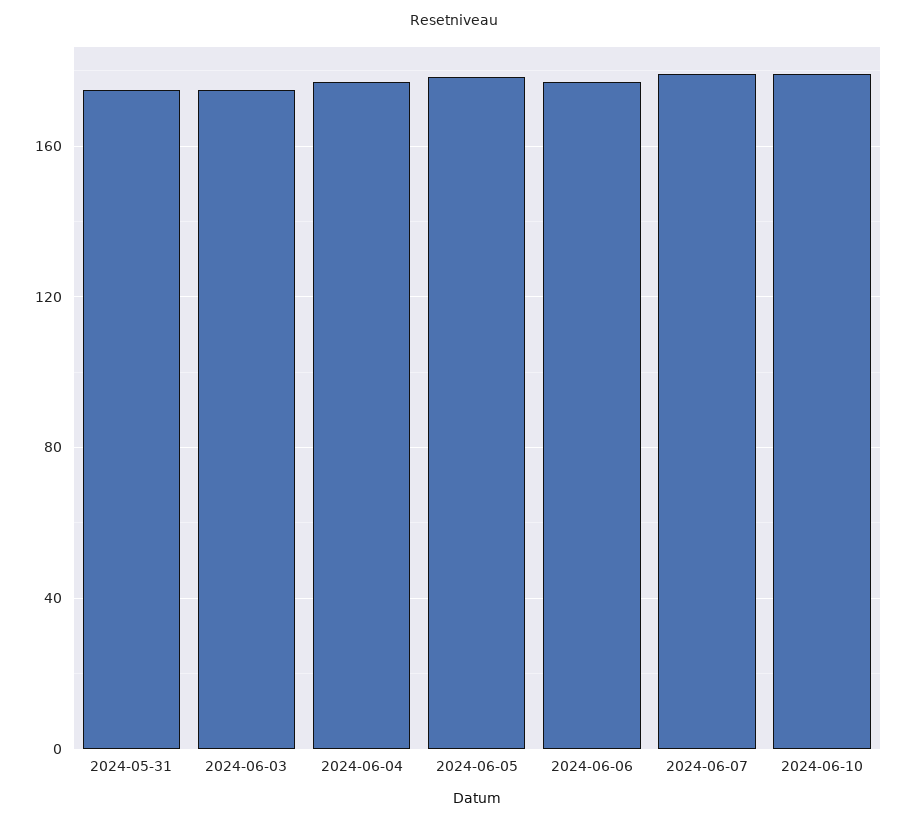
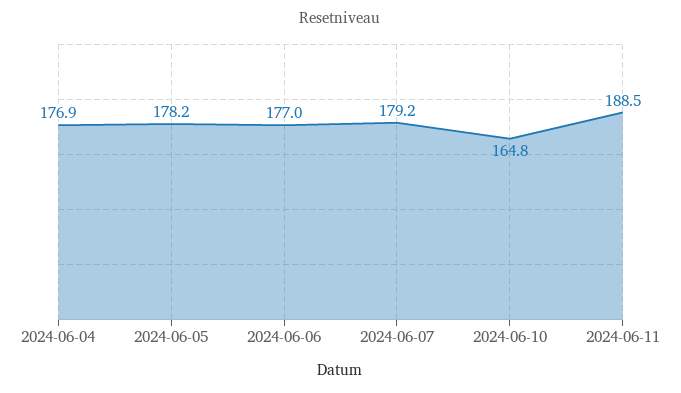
2024-05-31: 175 -> none
2024-06-03: 175 -> none
2024-06-10: 180 -> 164.8
2024-06-11: none -> 188.5

